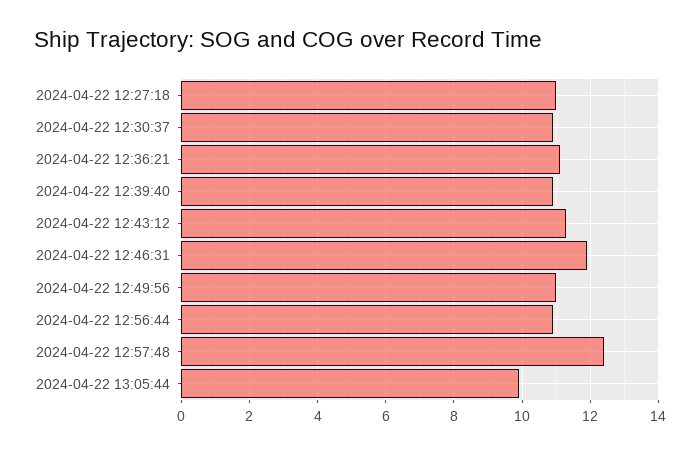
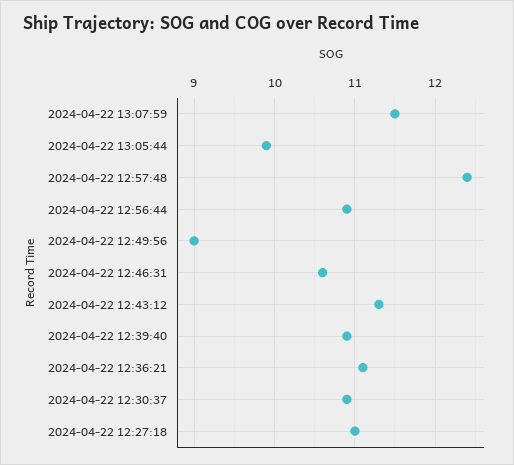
2024-04-22 12:46:31: 12 -> 10.6
2024-04-22 12:49:56: 11 -> 9
2024-04-22 13:07:59: none -> 11.5

